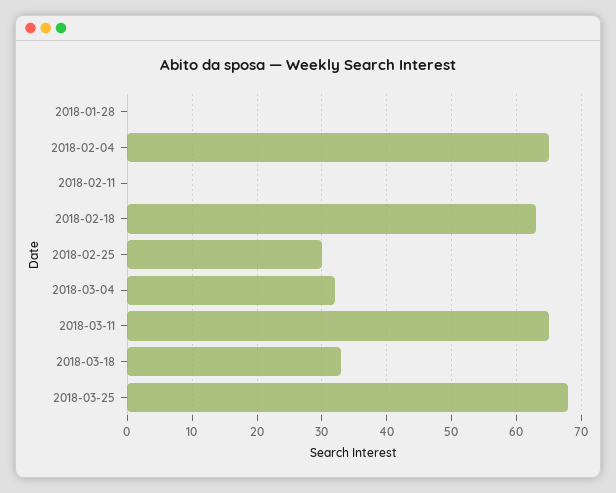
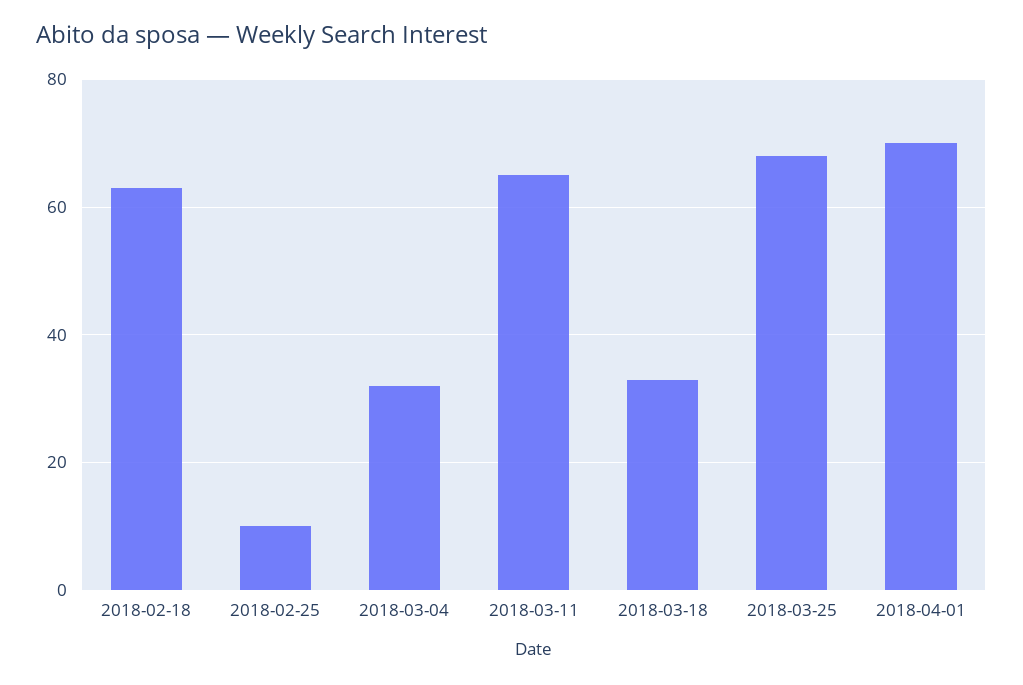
2018-01-28: 0 -> none
2018-02-04: 65 -> none
2018-02-11: 0 -> none
2018-02-25: 30 -> 10
2018-04-01: none -> 70

